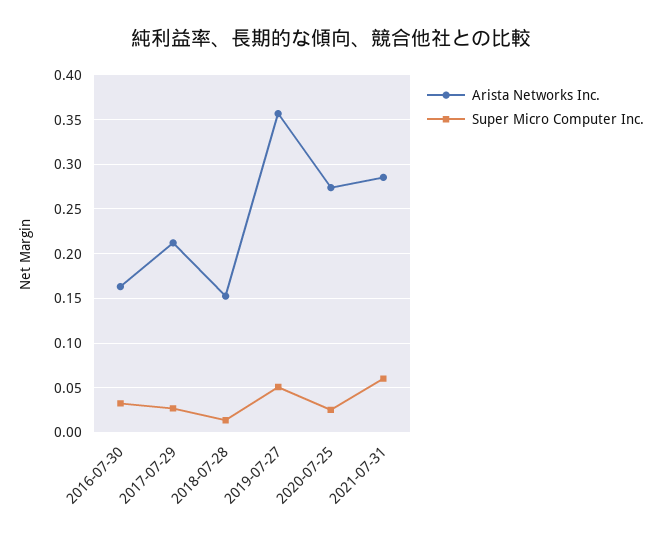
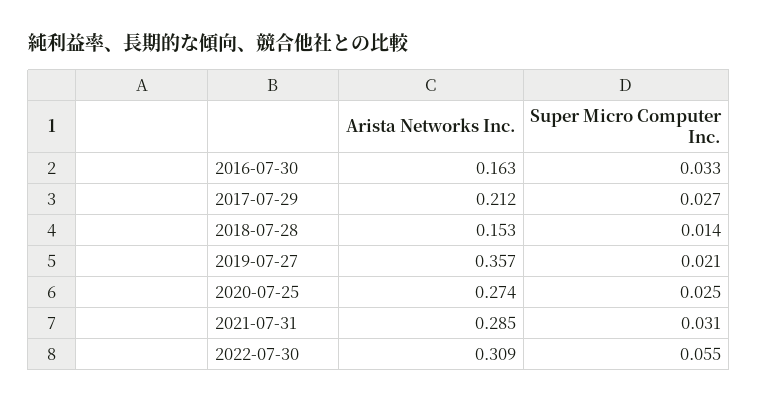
Super Micro Computer Inc., 2019-07-27: 0.05 -> 0.021
Super Micro Computer Inc., 2021-07-31: 0.06 -> 0.031
Arista Networks Inc., 2022-07-30: none -> 0.309
Super Micro Computer Inc., 2022-07-30: none -> 0.055

